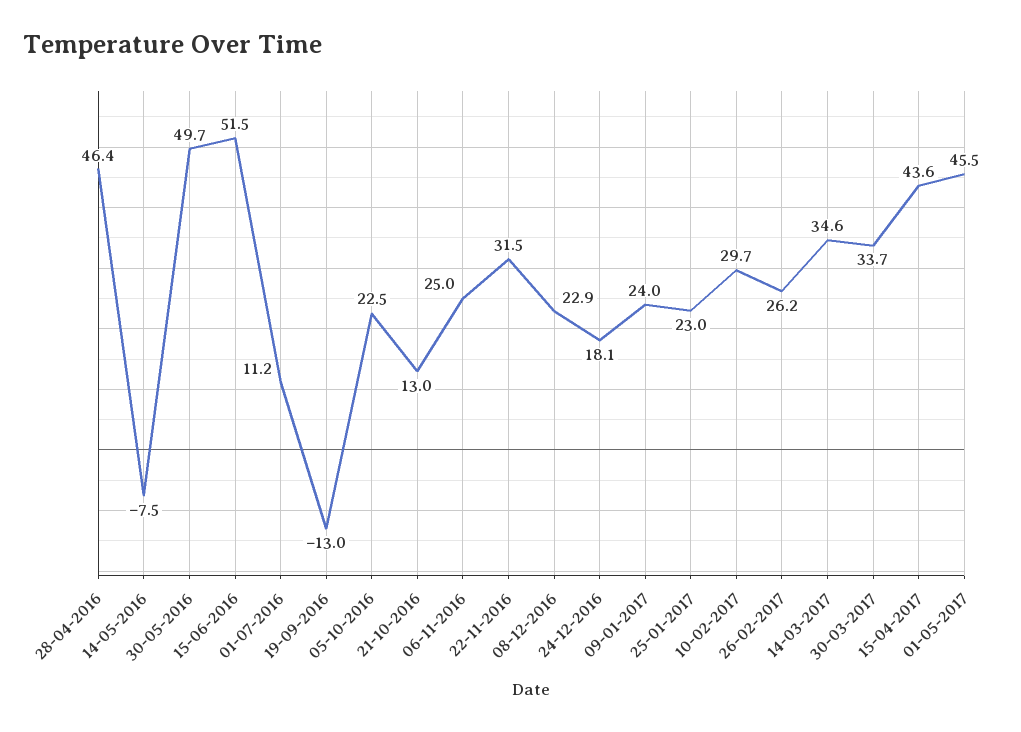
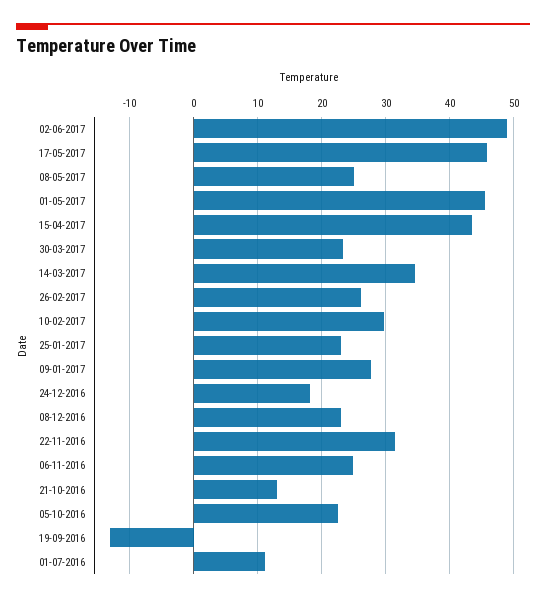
28-04-2016: 46.4 -> none
14-05-2016: -7.5 -> none
30-05-2016: 49.7 -> none
15-06-2016: 51.5 -> none
09-01-2017: 24 -> 28
30-03-2017: 33.7 -> 23
02-06-2017: none -> 49
17-05-2017: none -> 46
08-05-2017: none -> 25

